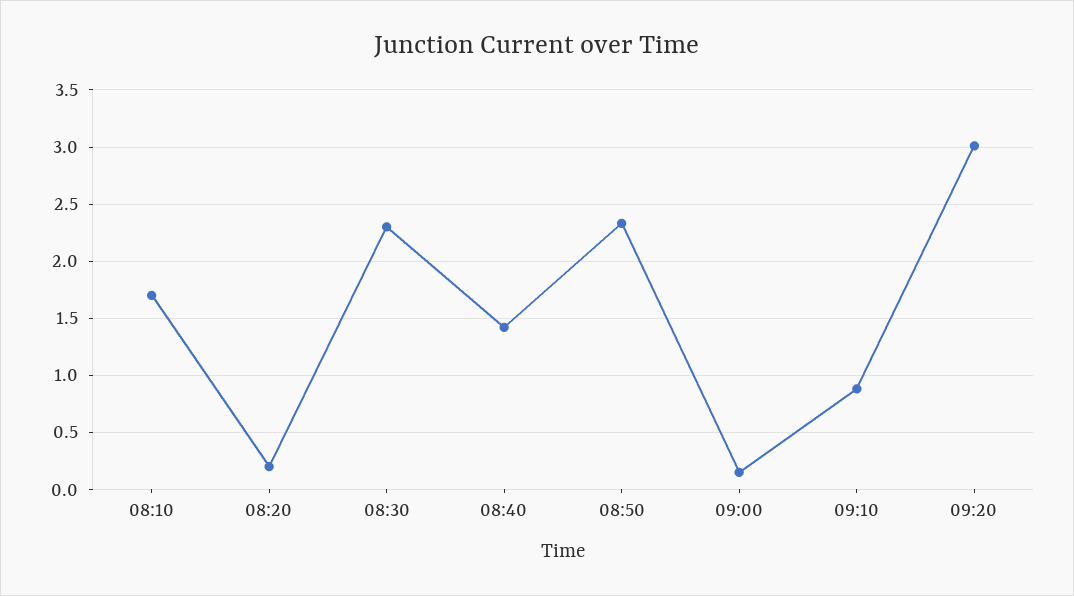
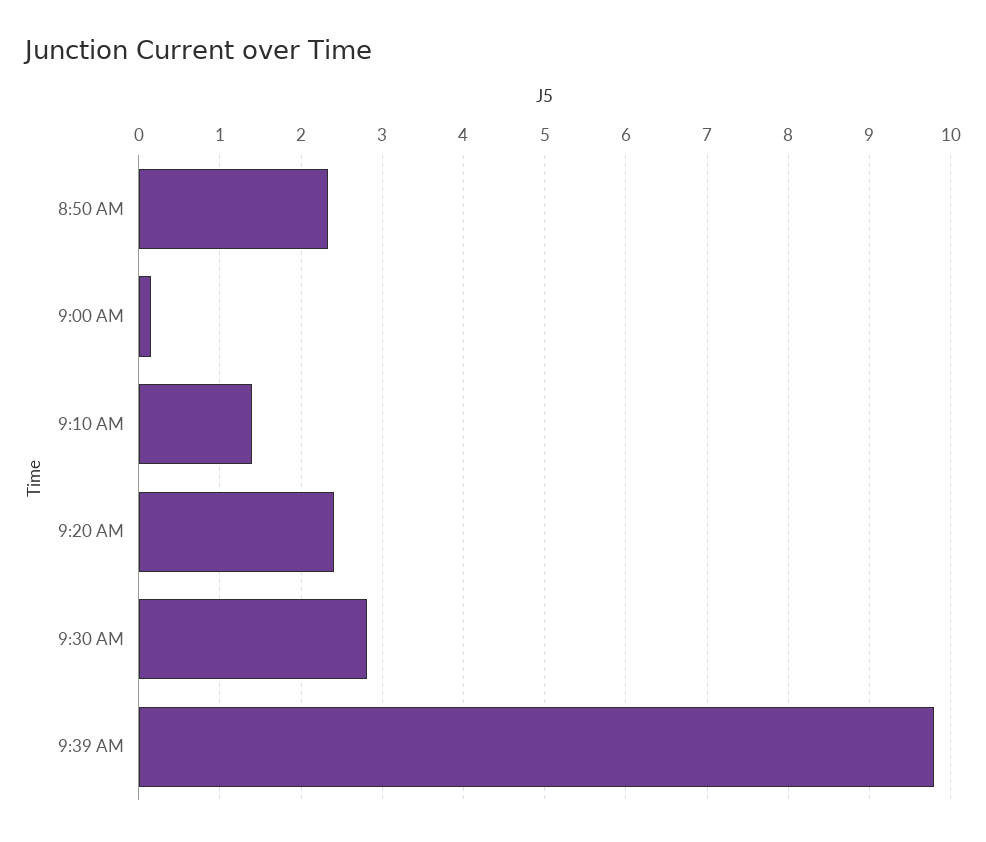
08:10: 1.7 -> none
08:20: 0.2 -> none
08:30: 2.3 -> none
08:40: 1.4 -> none
09:10: 0.9 -> 1.4
09:20: 3 -> 2.4
9:30 AM: none -> 2.8
9:39 AM: none -> 9.8

